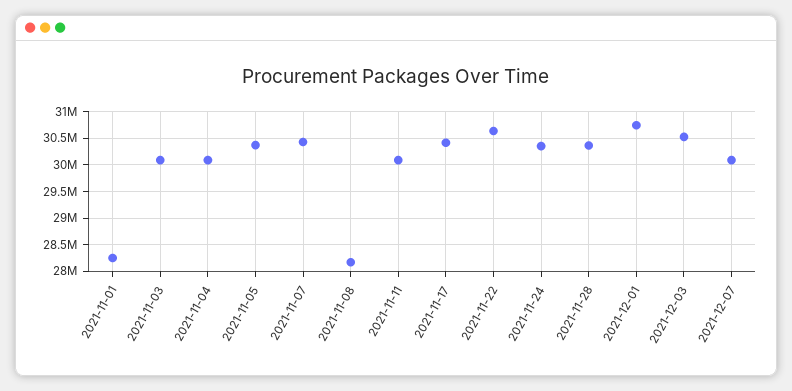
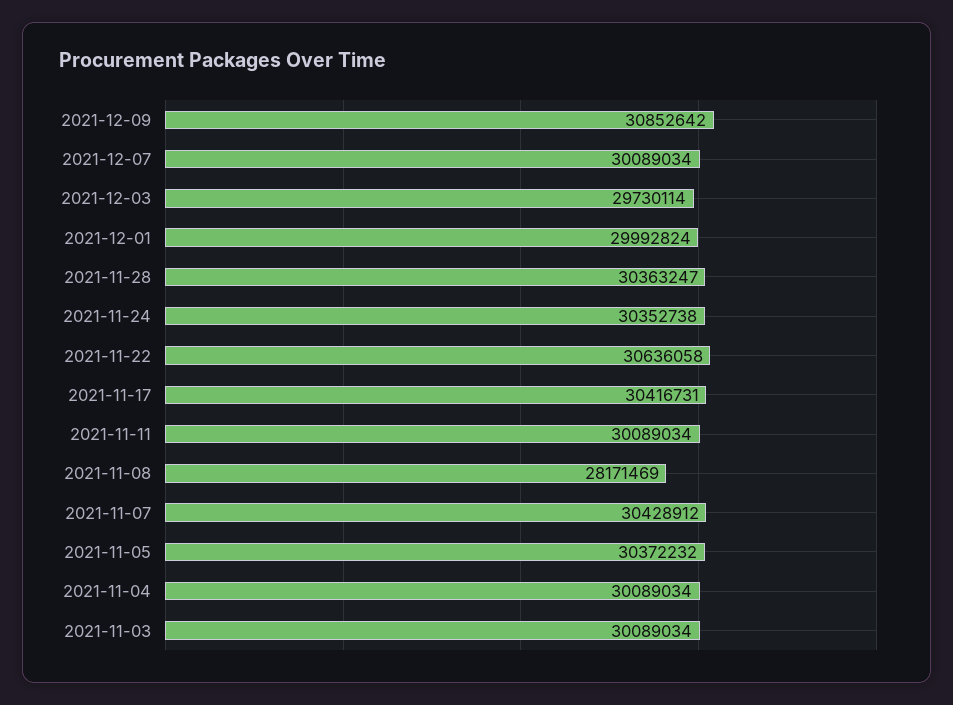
2021-11-01: 28250000 -> none
2021-12-01: 30750000 -> 29992824
2021-12-03: 30500000 -> 29730114
2021-12-09: none -> 30852642

